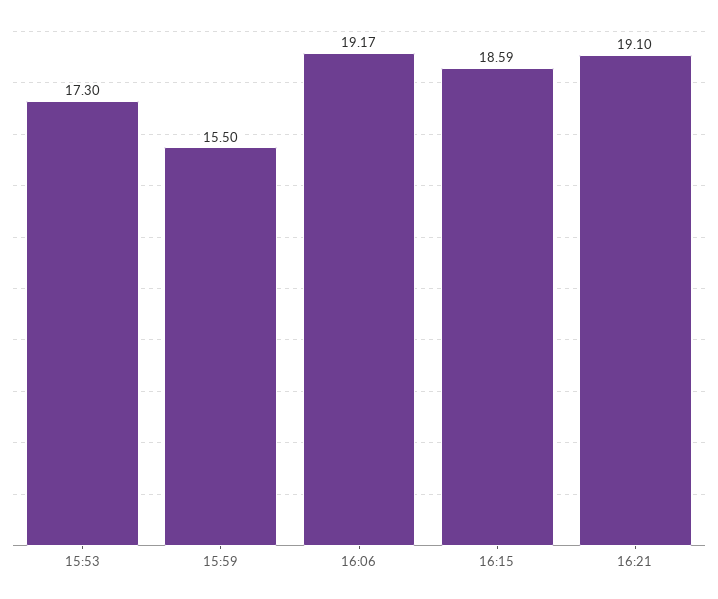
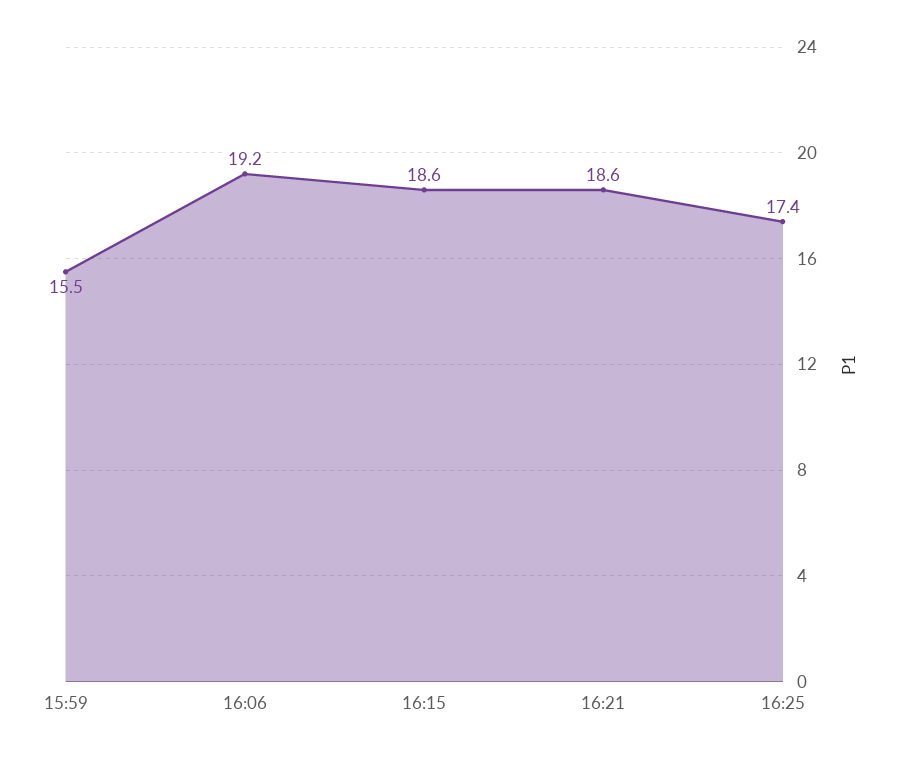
15:53: 17.3 -> none
16:21: 19.1 -> 18.6
16:25: none -> 17.4

